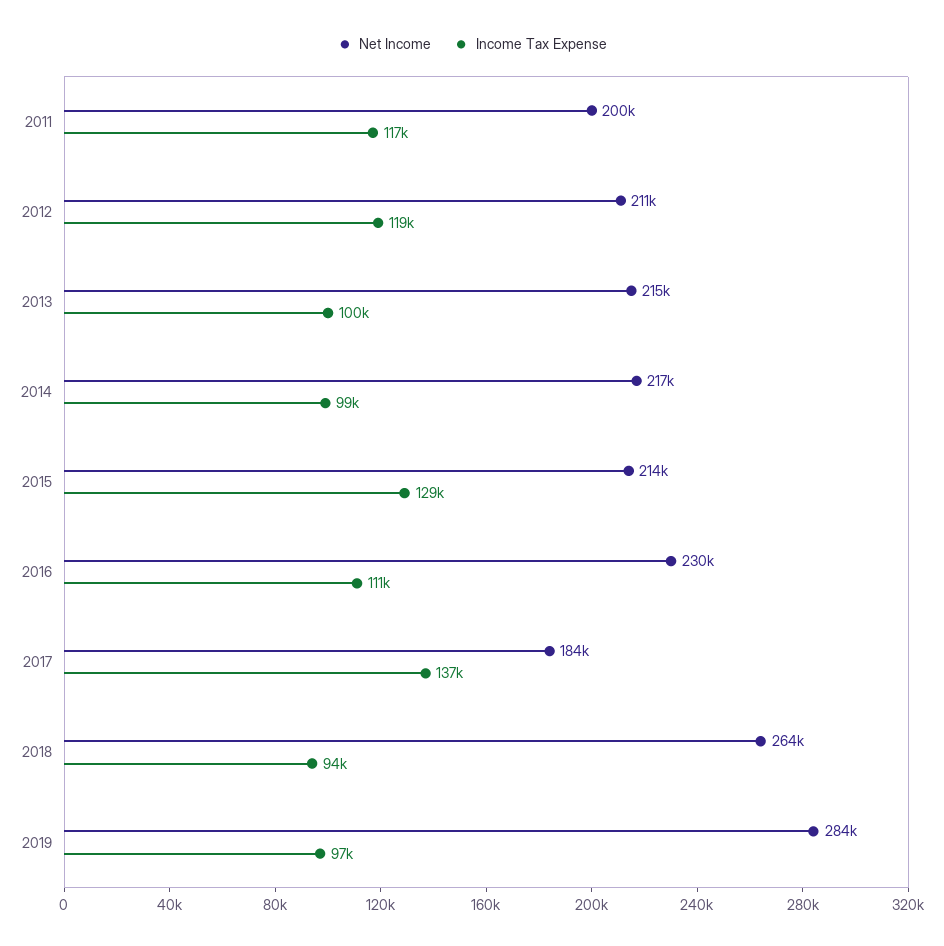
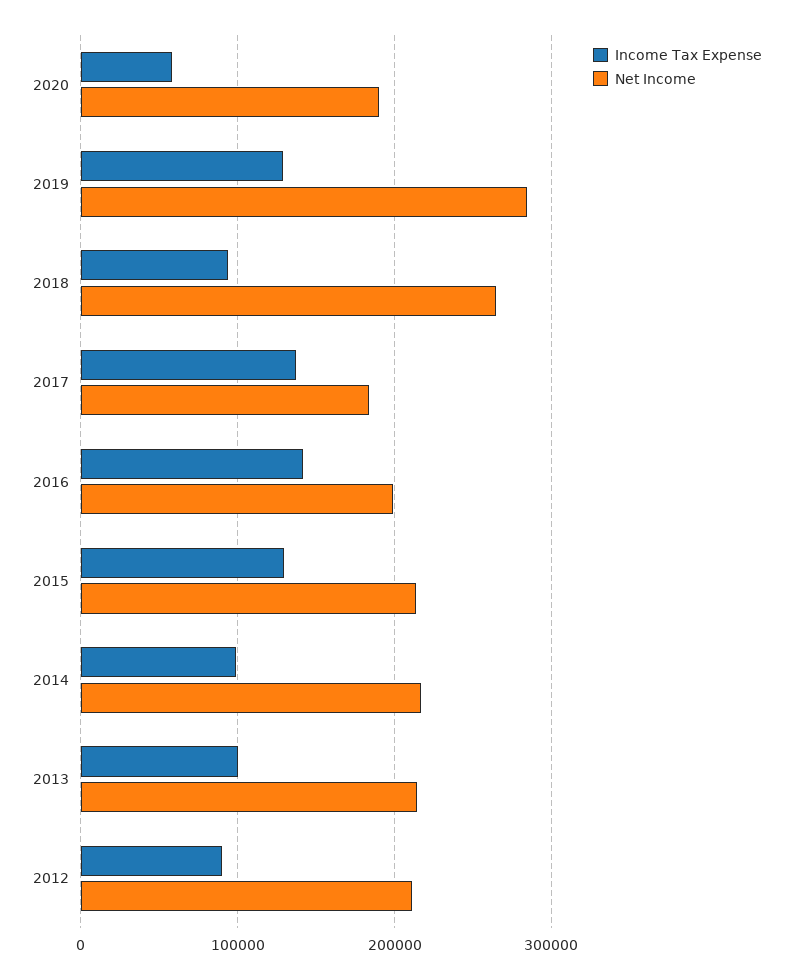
Net Income, 2011: 200000 -> none
Income Tax Expense, 2011: 117000 -> none
Income Tax Expense, 2012: 119000 -> 90000
Net Income, 2016: 230000 -> 200000
Income Tax Expense, 2016: 111000 -> 140000
Income Tax Expense, 2019: 97000 -> 130000
Income Tax Expense, 2020: none -> 60000
Net Income, 2020: none -> 190000

